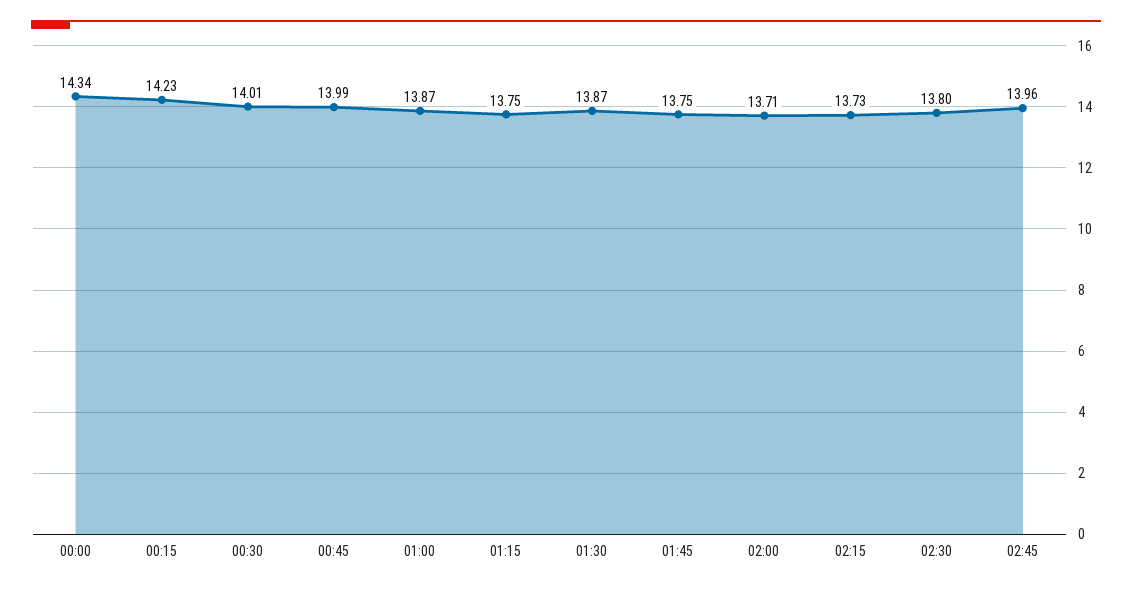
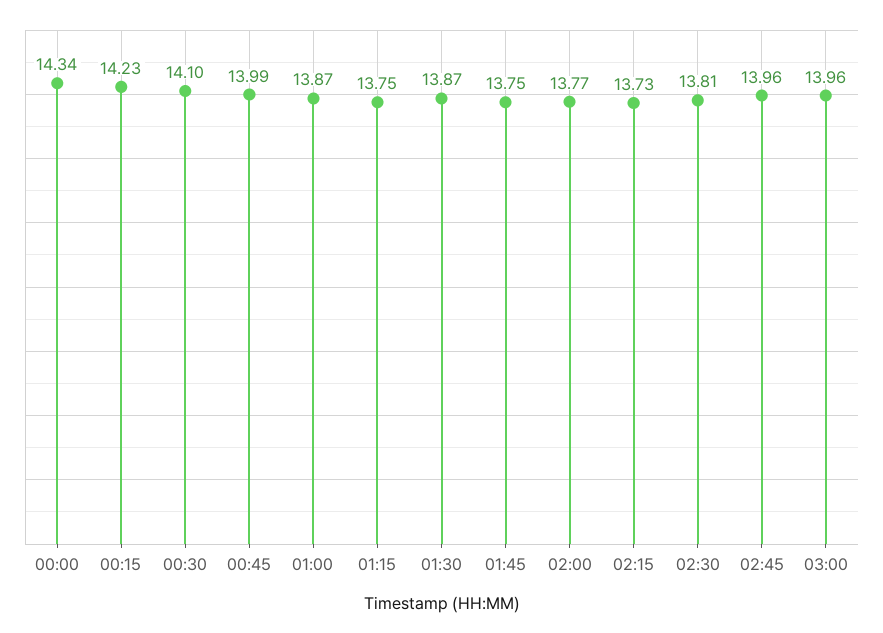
00:30: 14.01 -> 14.1
02:00: 13.71 -> 13.77
02:30: 13.8 -> 13.81
03:00: none -> 13.96

